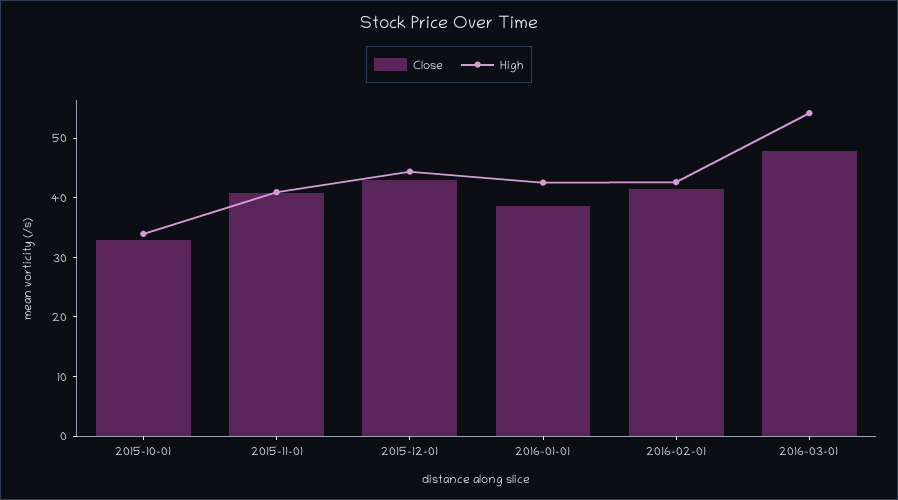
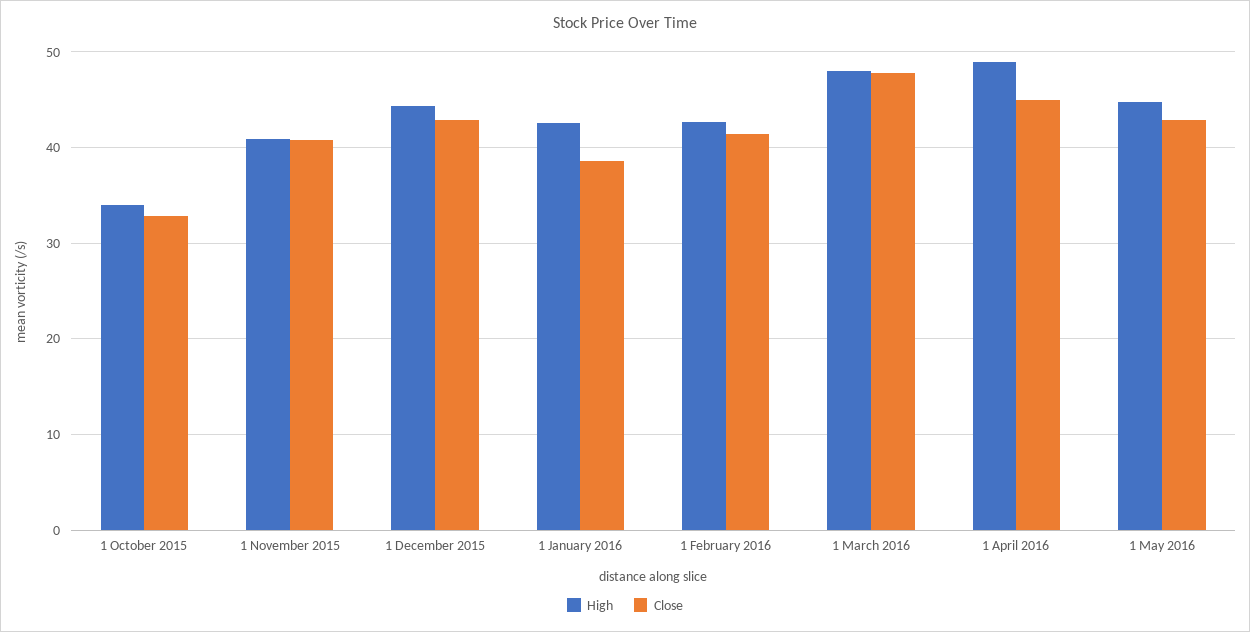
High, 2016-03-01: 54 -> 48
High, 1 April 2016: none -> 49
Close, 1 April 2016: none -> 45
High, 1 May 2016: none -> 45
Close, 1 May 2016: none -> 43

